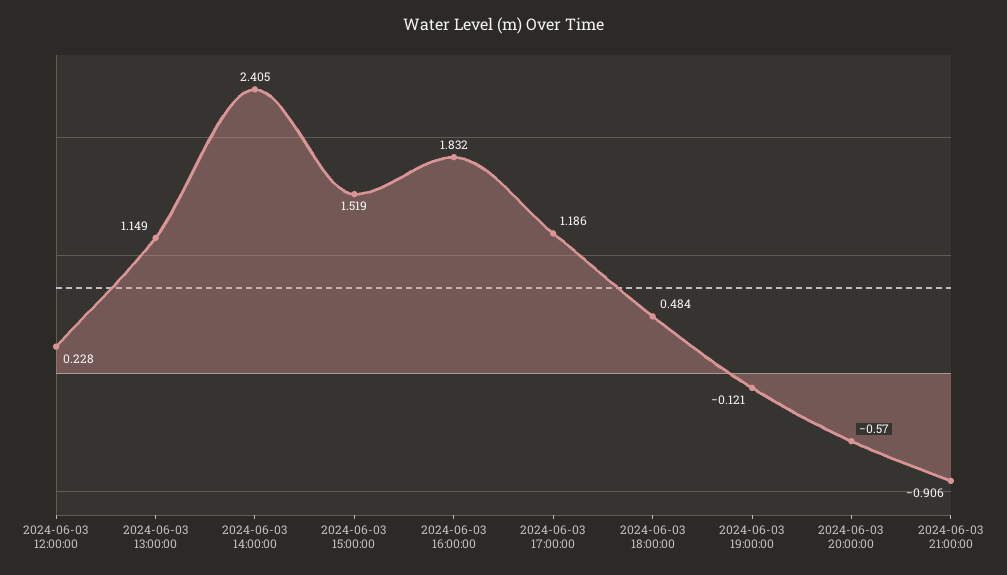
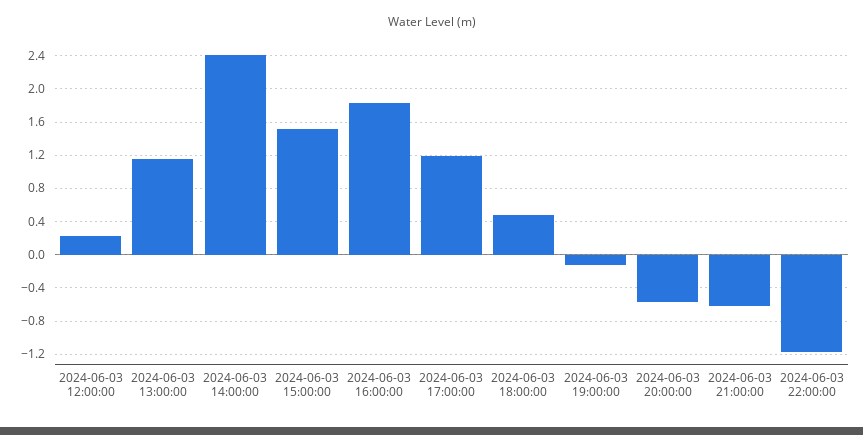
2024-06-03 21:00:00: -0.906 -> -0.6
2024-06-03 22:00:00: none -> -1.2

